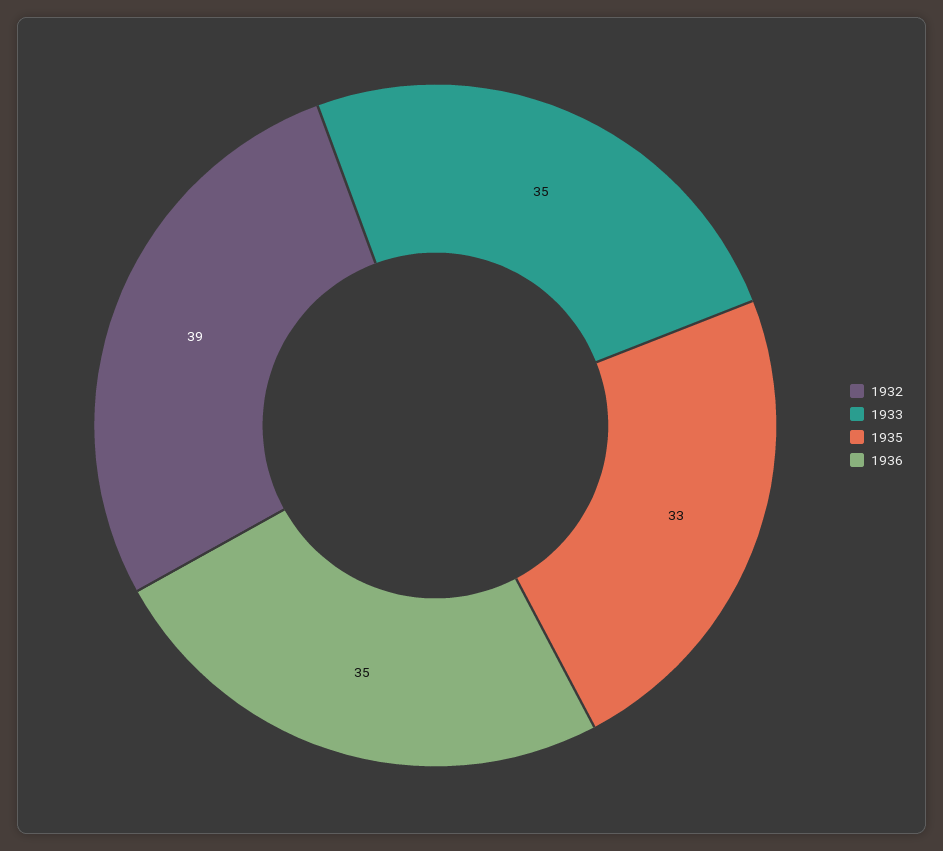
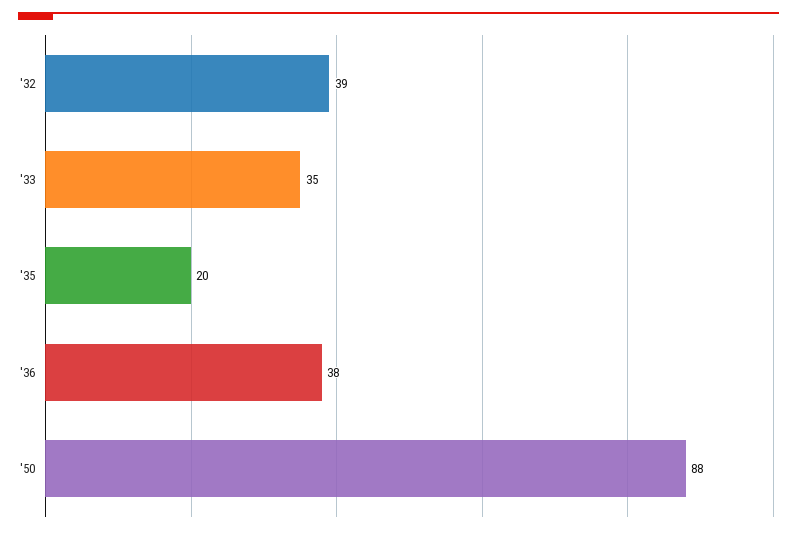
1935: 33 -> 20
1936: 35 -> 38
'50: none -> 88

